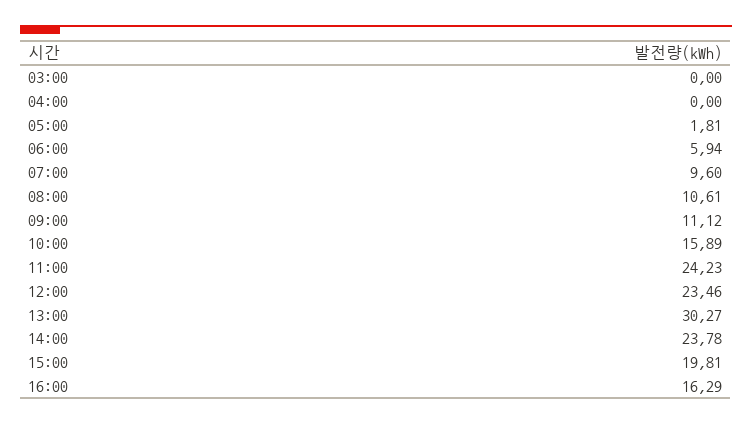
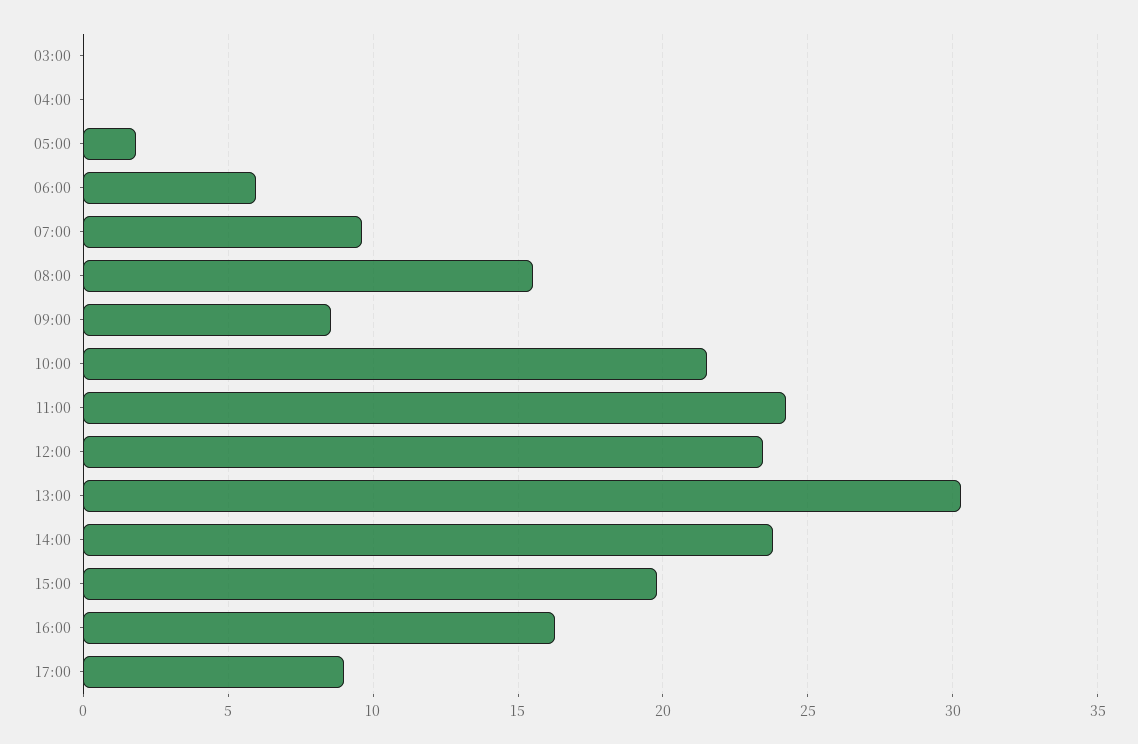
08:00: 10.61 -> 15.5
09:00: 11.12 -> 8.5
10:00: 15.89 -> 21.5
17:00: none -> 9

